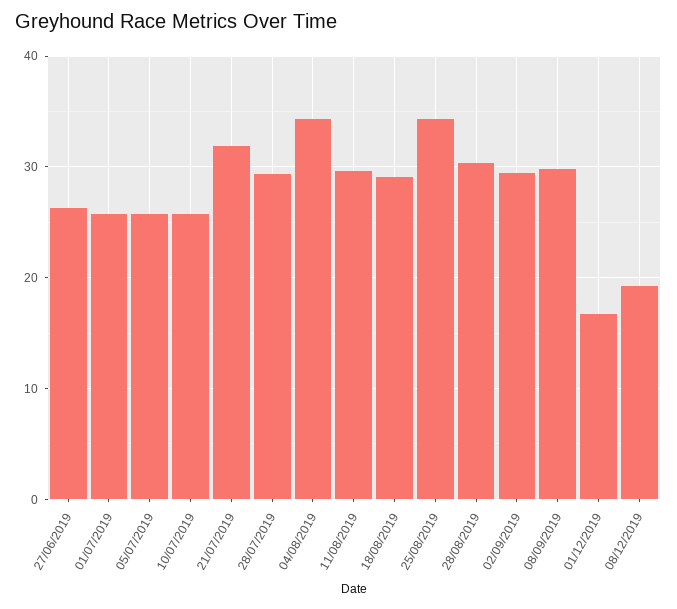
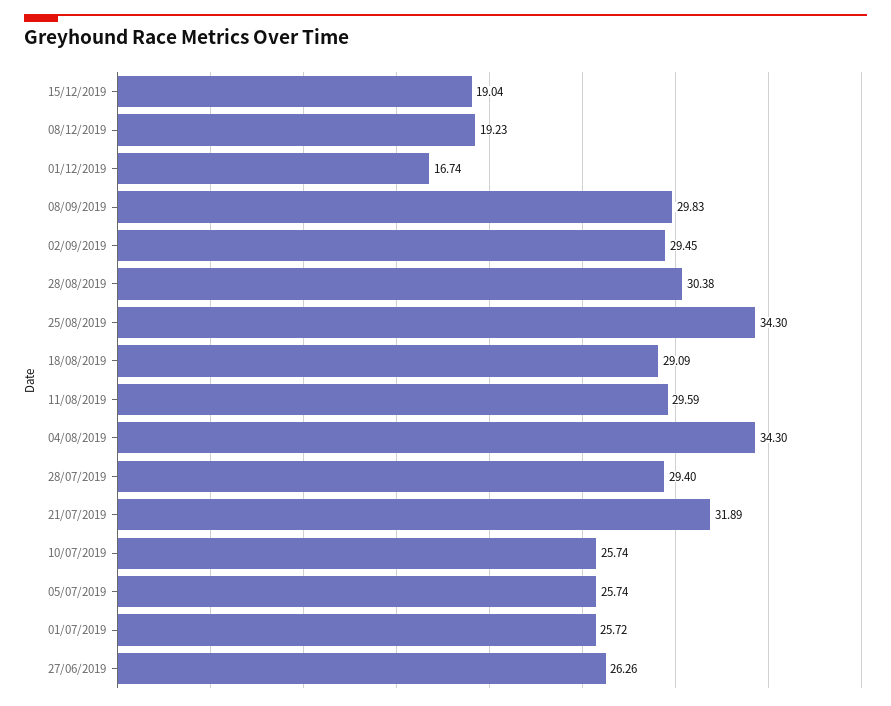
15/12/2019: none -> 19.04

